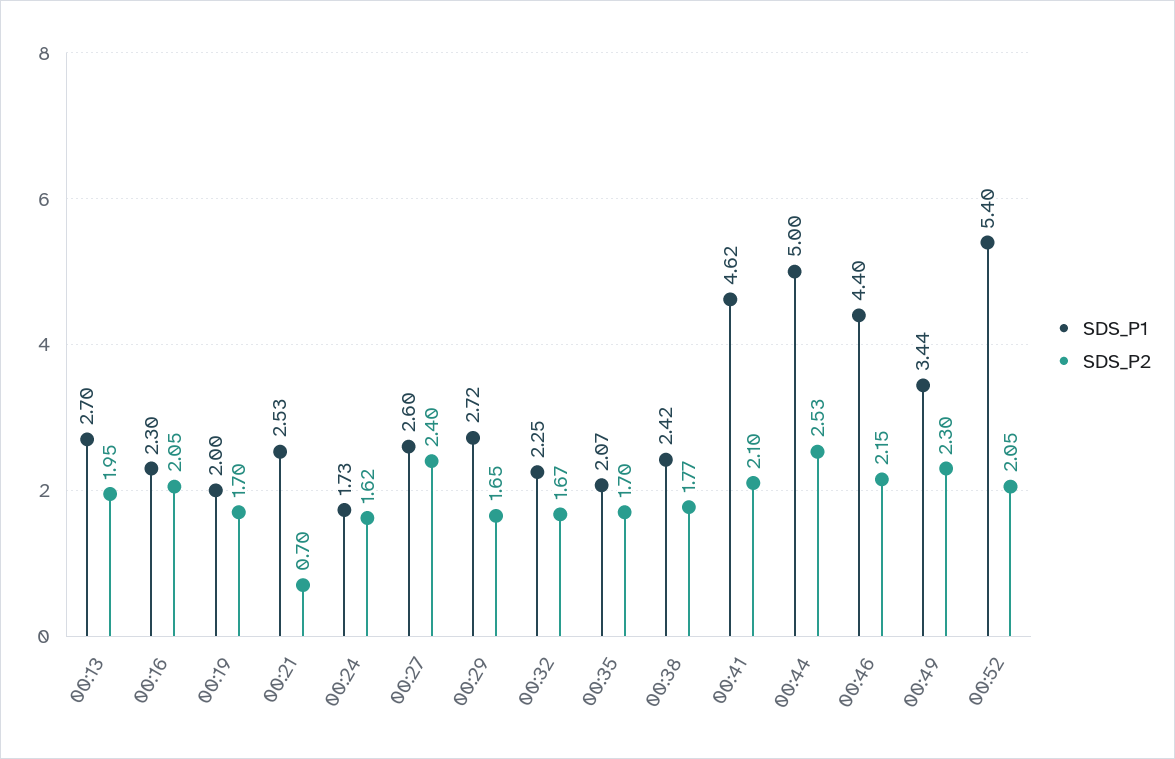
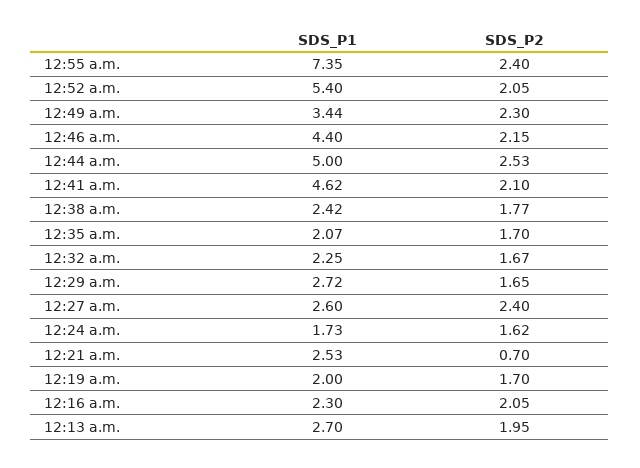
SDS_P1, 12:55 a.m.: none -> 7.35
SDS_P2, 12:55 a.m.: none -> 2.4

